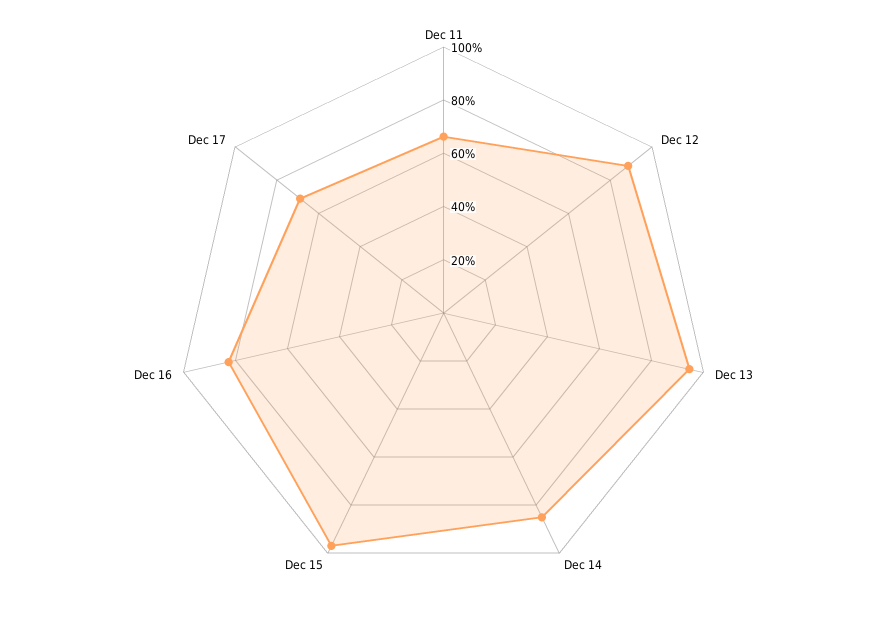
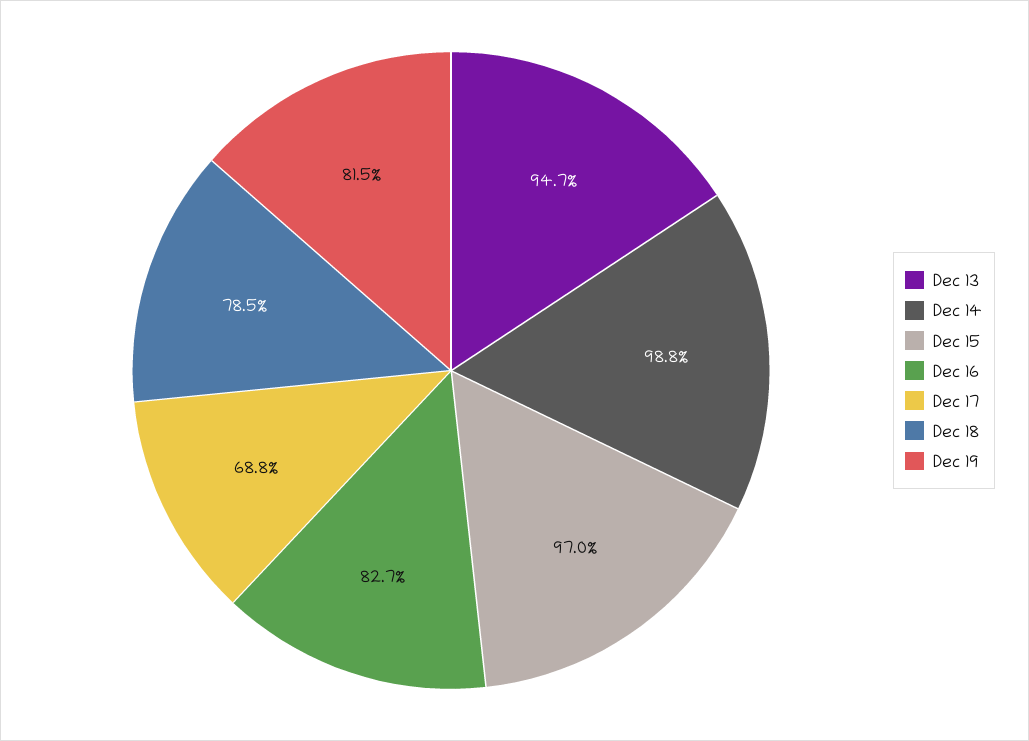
Dec 11: 65 -> none
Dec 12: 90 -> none
Dec 14: 85 -> 98.8
Dec 18: none -> 78.5
Dec 19: none -> 81.5

